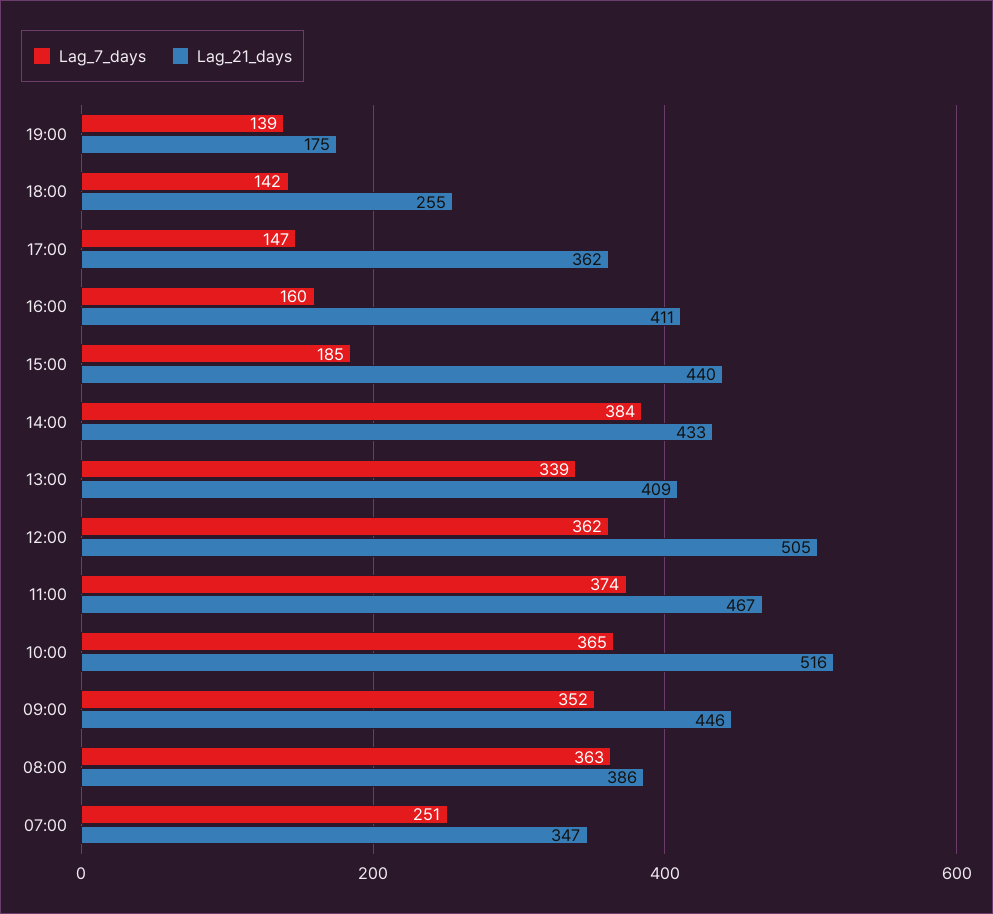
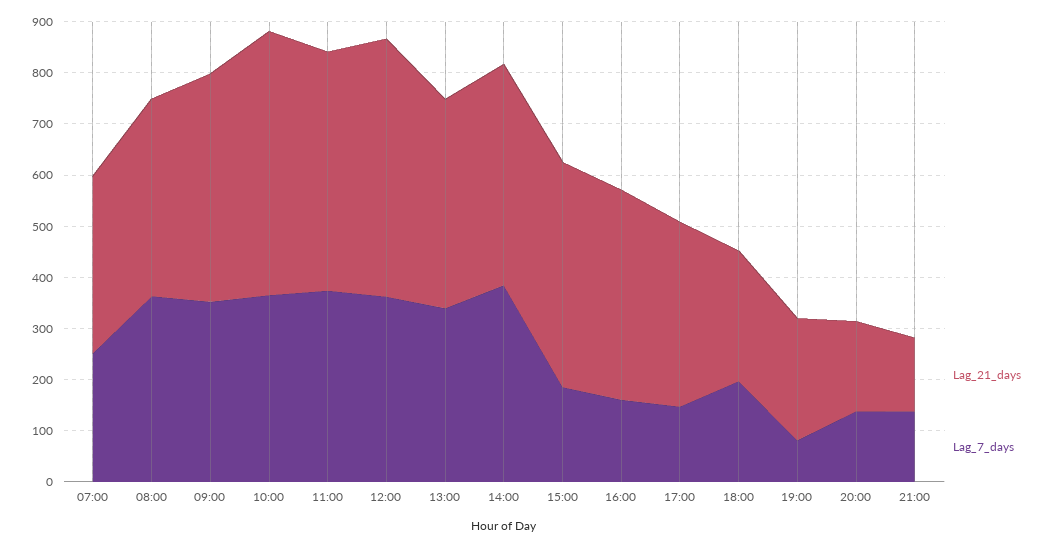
Lag_7_days, 19:00: 139 -> 80
Lag_21_days, 19:00: 175 -> 240
Lag_7_days, 18:00: 142 -> 200
Lag_21_days, 20:00: none -> 180
Lag_7_days, 20:00: none -> 140
Lag_21_days, 21:00: none -> 140
Lag_7_days, 21:00: none -> 140

